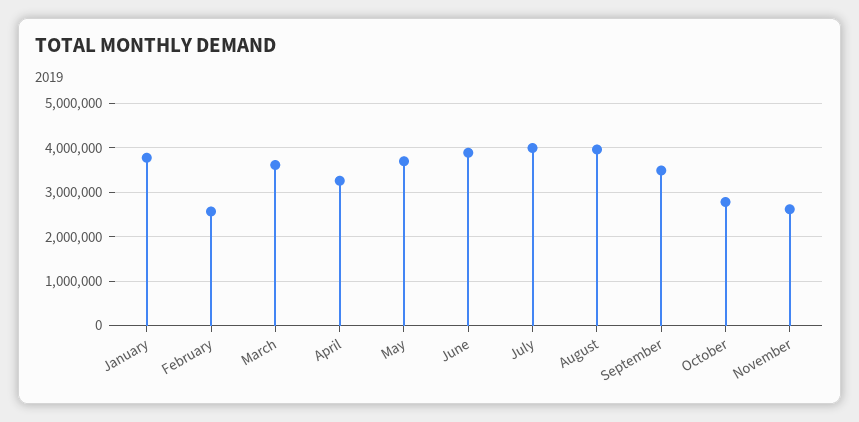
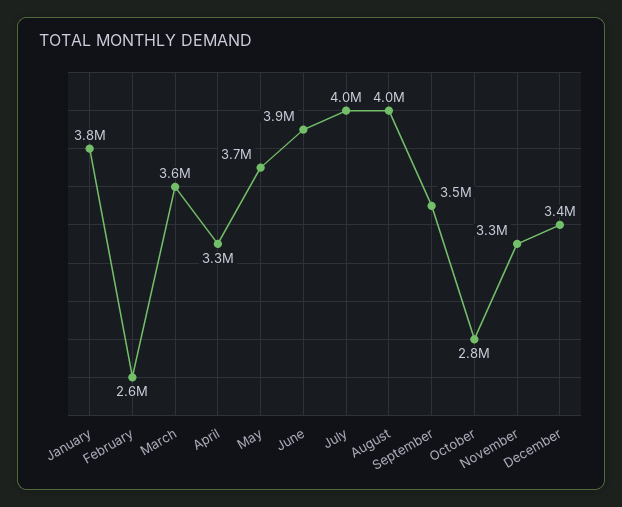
November: 2600000 -> 3300000
December: none -> 3400000

